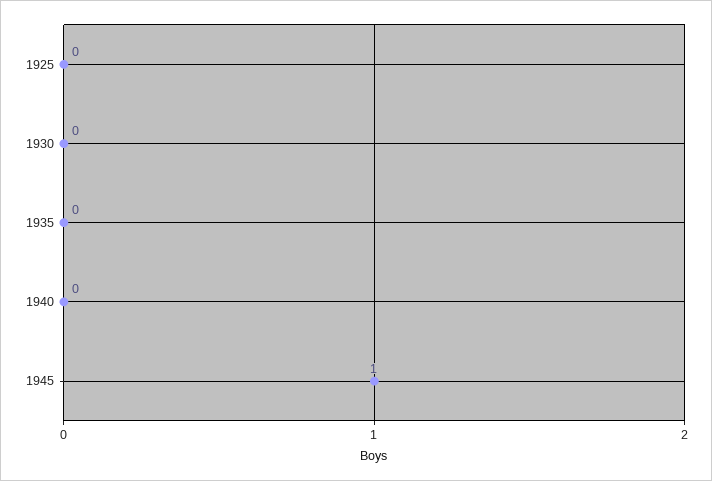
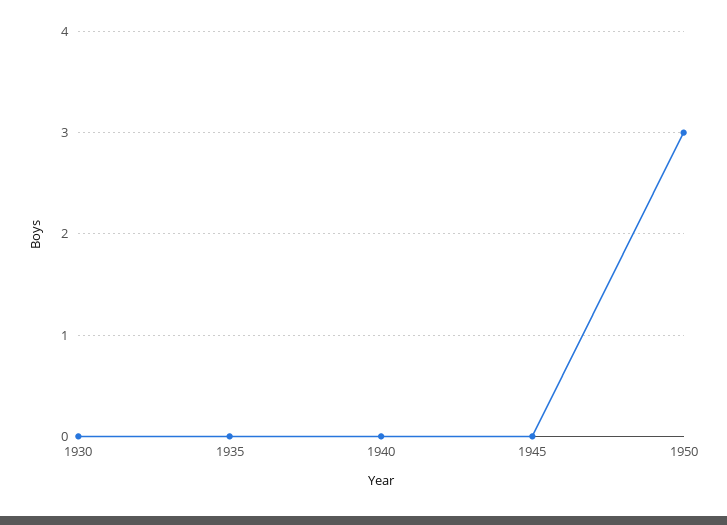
1925: 0 -> none
1945: 1 -> 0
1950: none -> 3

